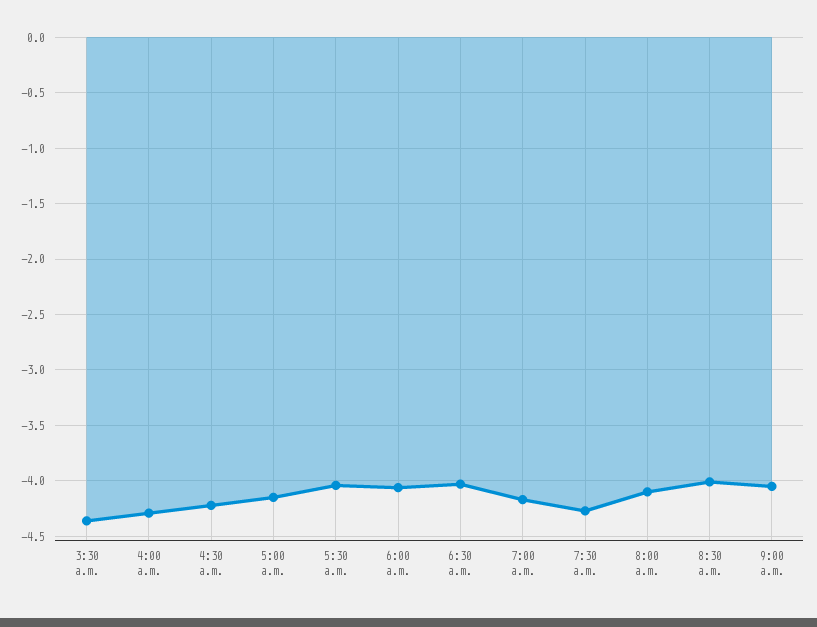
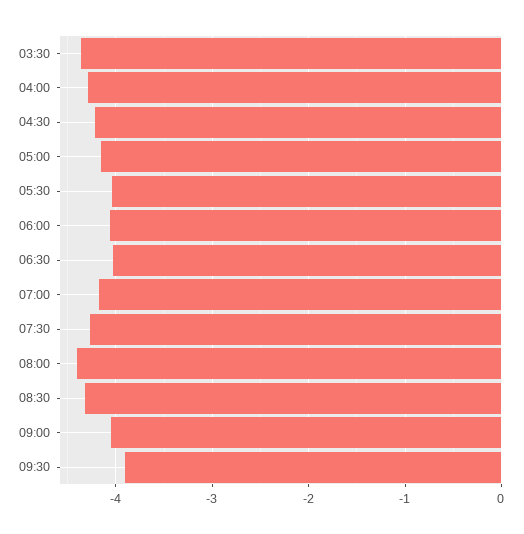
8:00 a.m.: -4.1 -> -4.4
8:30 a.m.: -4 -> -4.3
09:30: none -> -3.9

